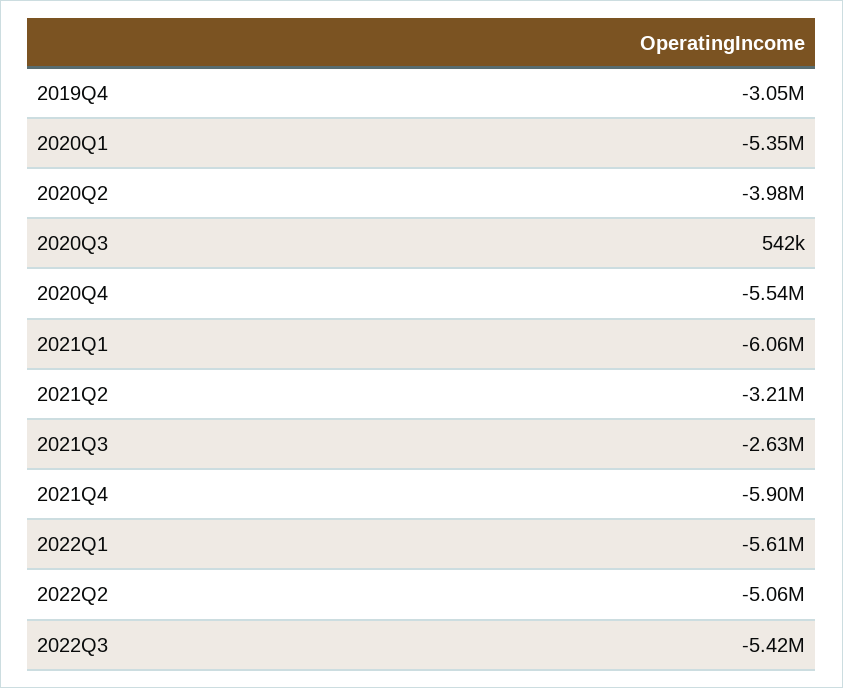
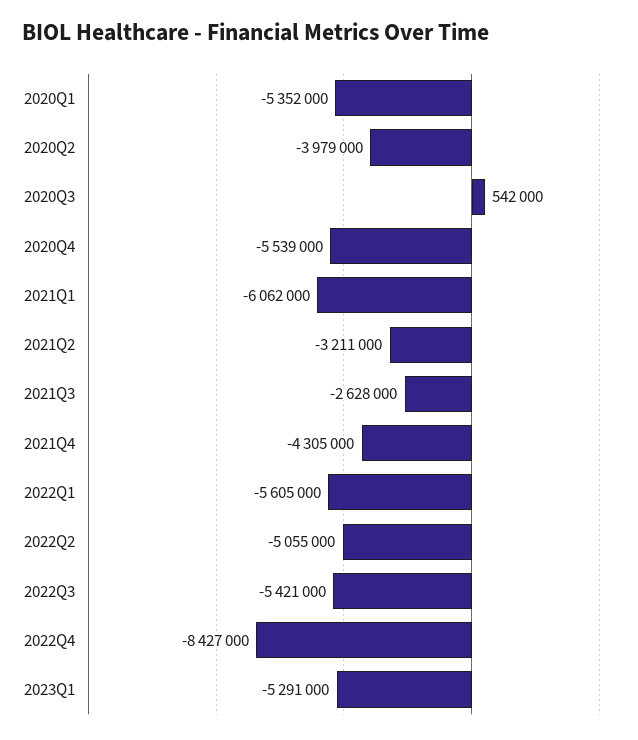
2019Q4: -3050000 -> none
2021Q4: -5900000 -> -4305000
2022Q4: none -> -8427000
2023Q1: none -> -5291000

